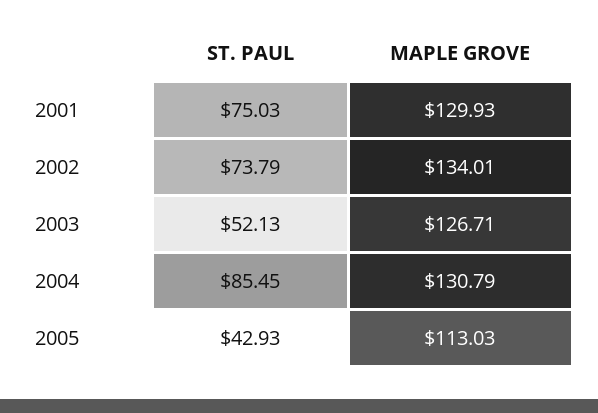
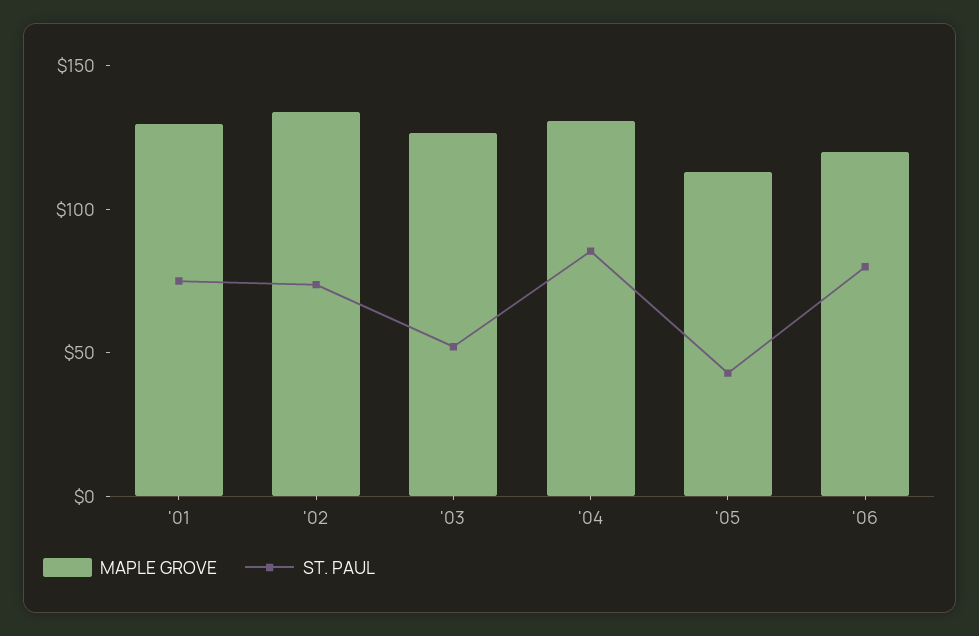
MAPLE GROVE, '06: none -> 120
ST. PAUL, '06: none -> 80

